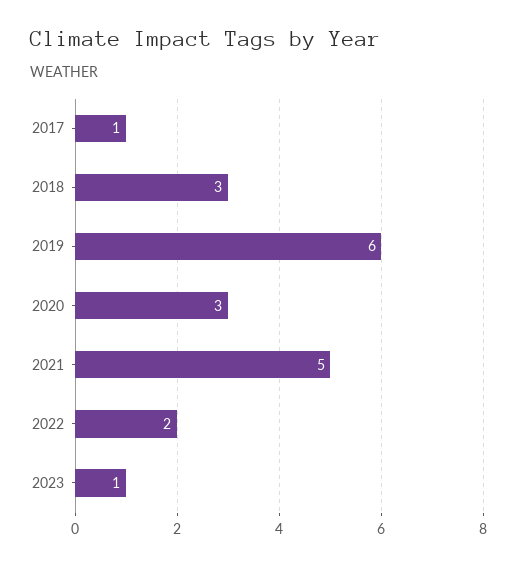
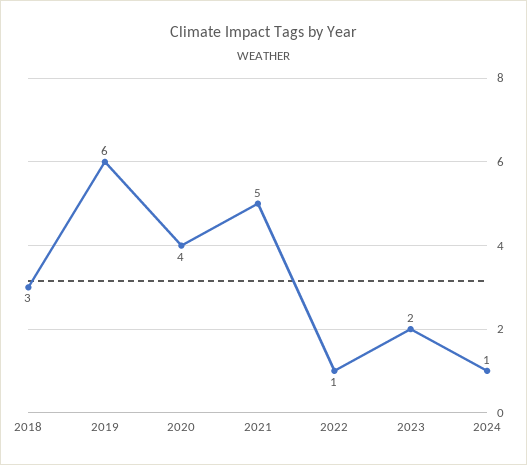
2017: 1 -> none
2020: 3 -> 4
2022: 2 -> 1
2023: 1 -> 2
2024: none -> 1

